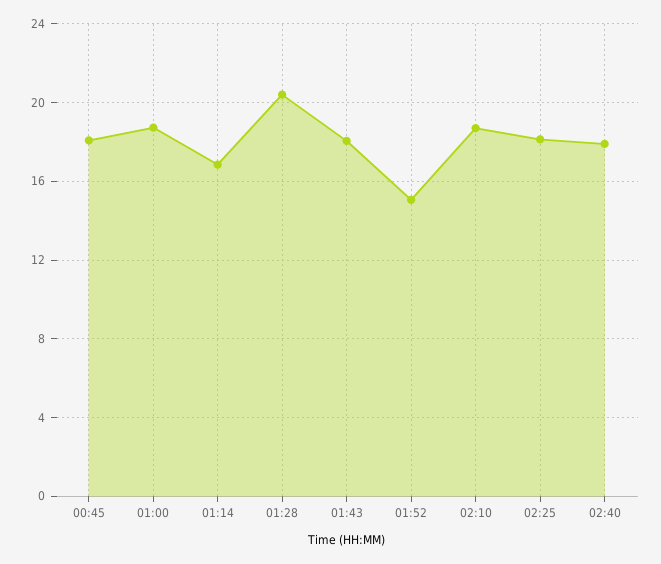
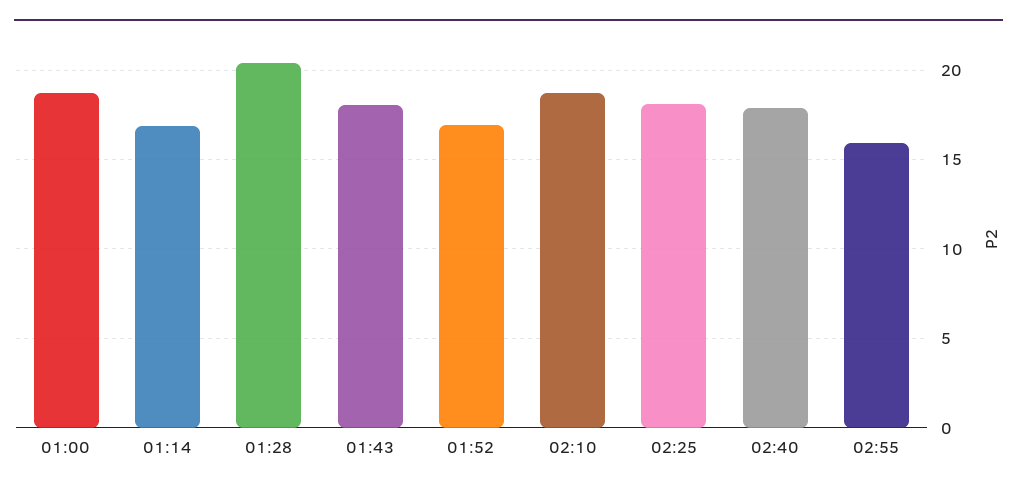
00:45: 18 -> none
01:52: 15 -> 17
02:55: none -> 16

